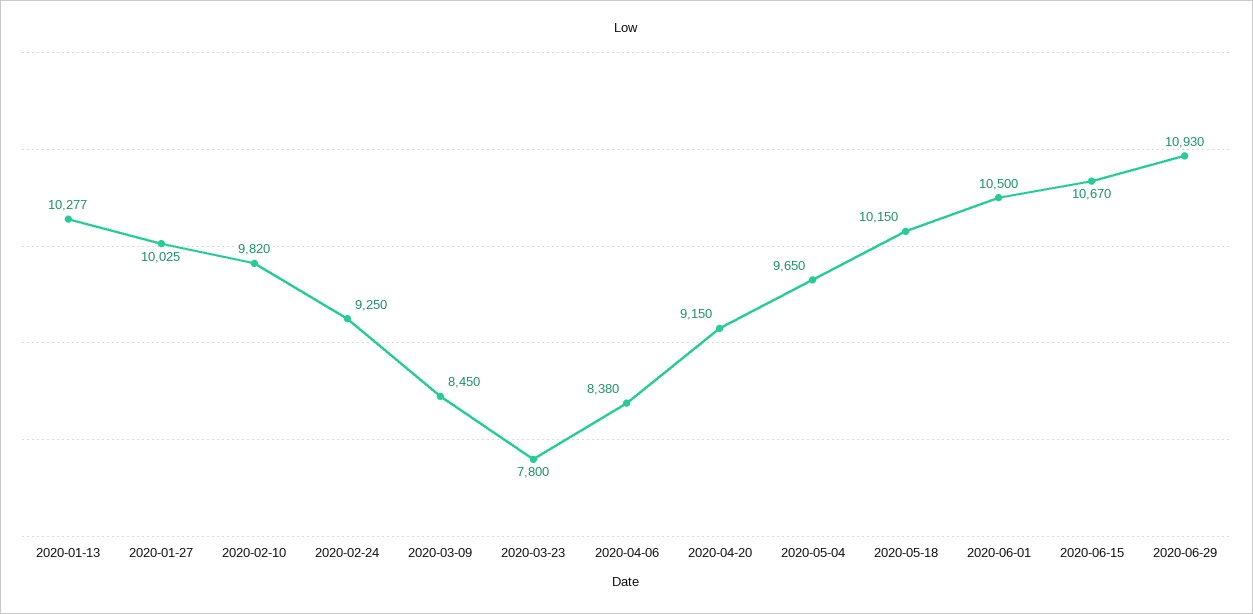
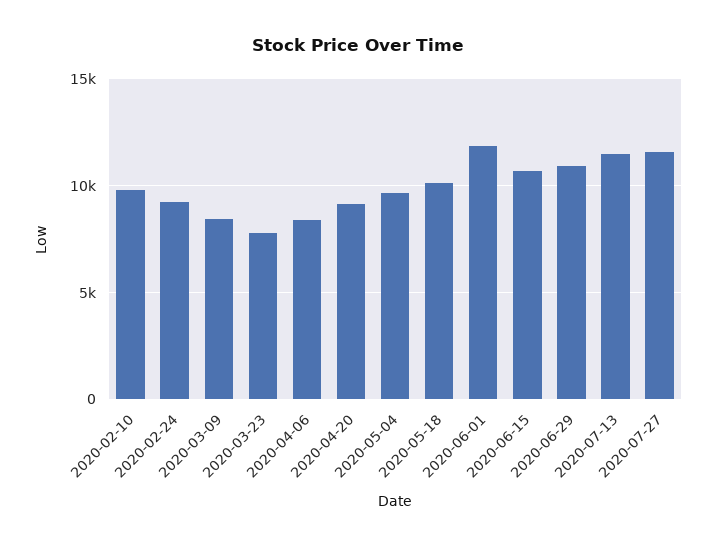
2020-01-13: 10277 -> none
2020-01-27: 10025 -> none
2020-06-01: 10500 -> 12000
2020-07-13: none -> 11500
2020-07-27: none -> 11500

